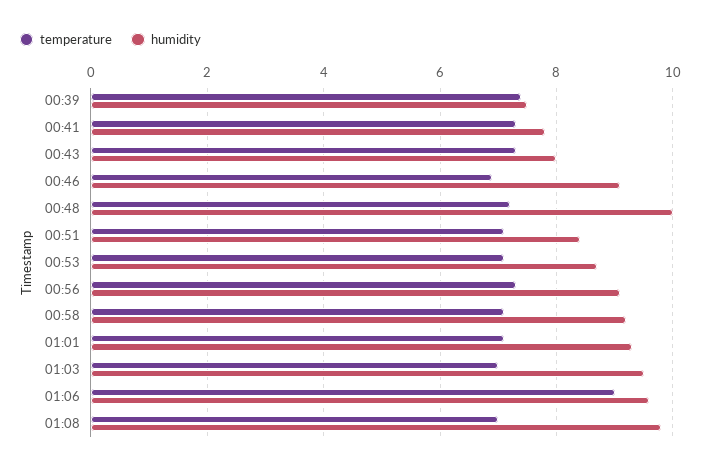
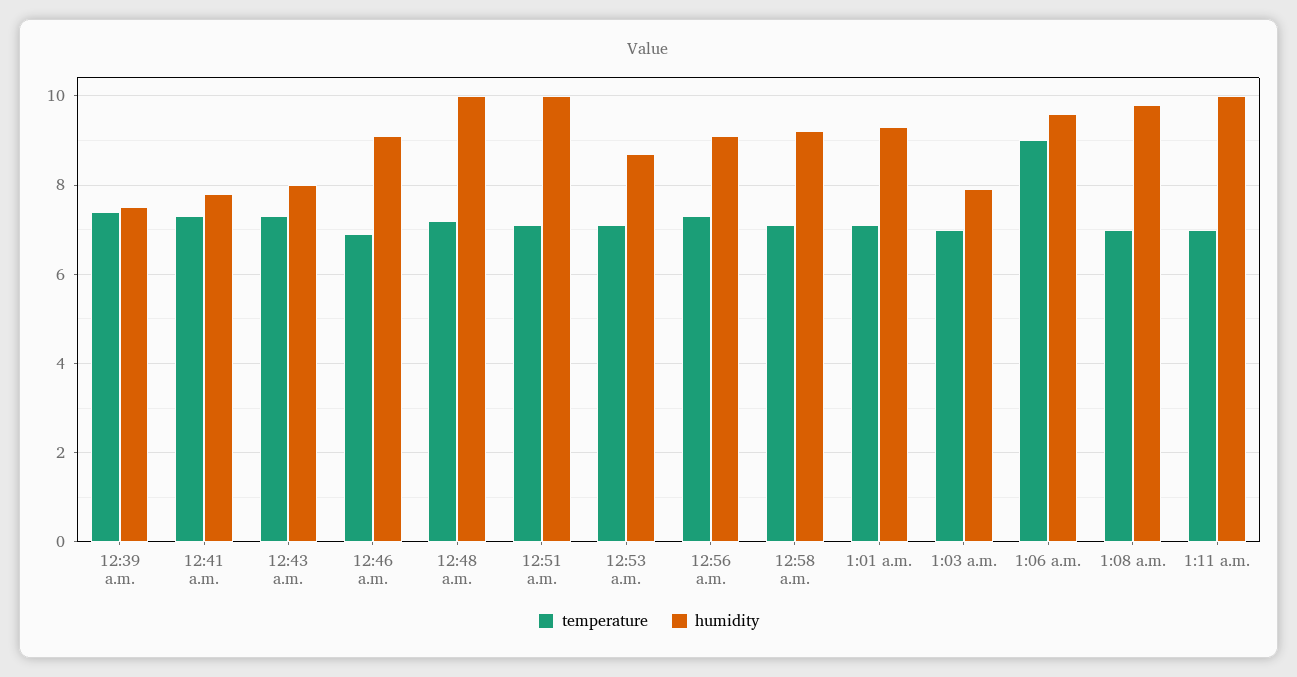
humidity, 00:51: 8.5 -> 10
humidity, 01:03: 9.5 -> 8
temperature, 1:11 a.m.: none -> 7
humidity, 1:11 a.m.: none -> 10

